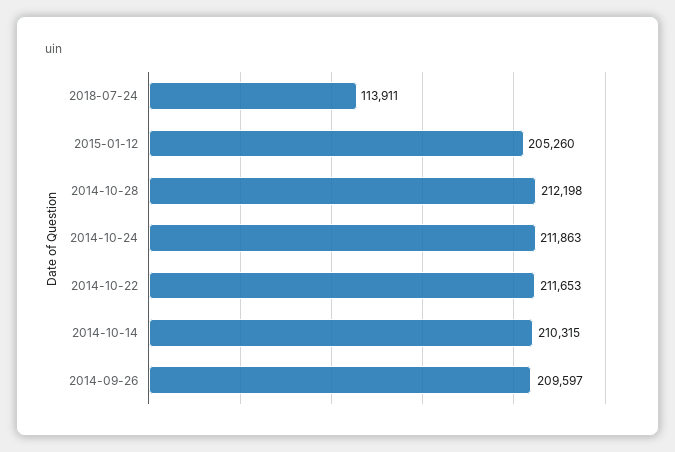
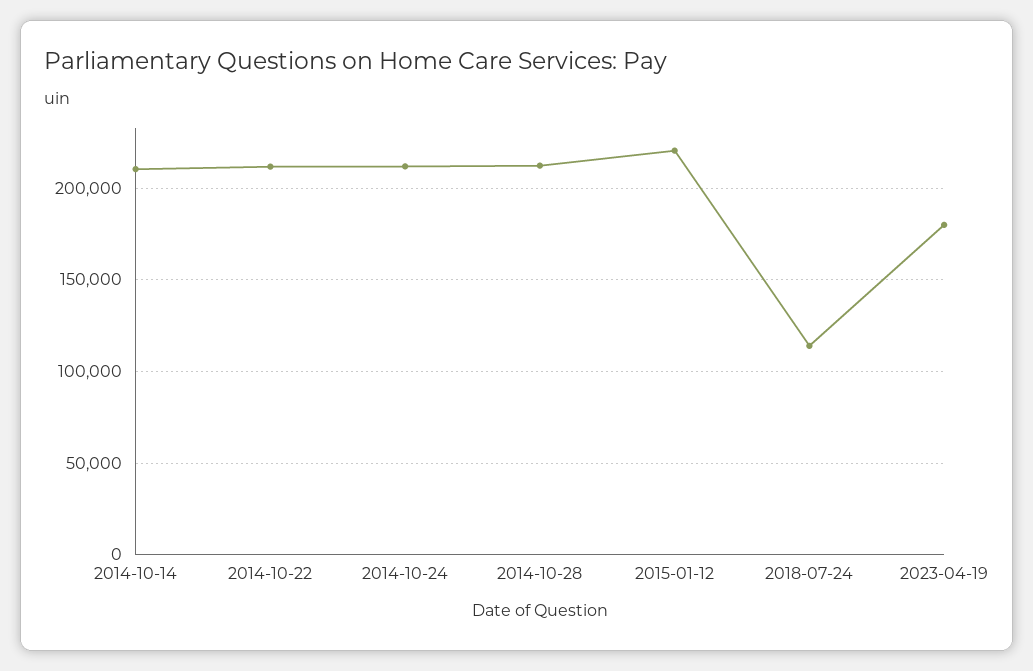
2015-01-12: 205260 -> 220000
2014-09-26: 209597 -> none
2023-04-19: none -> 180000

